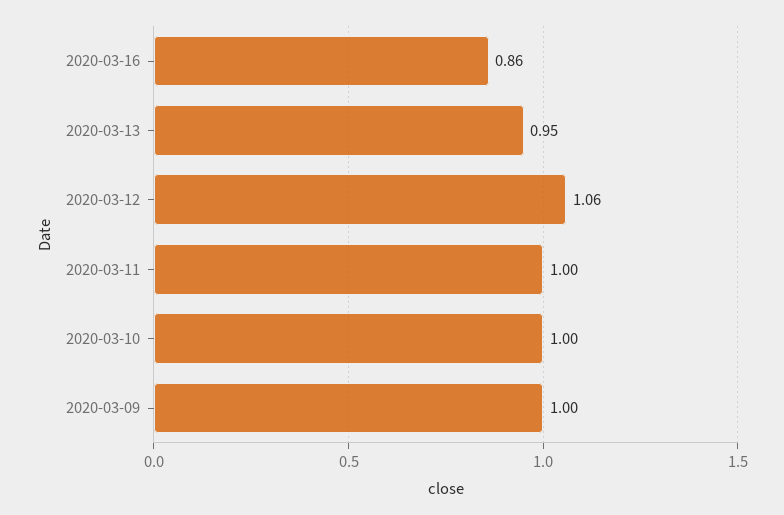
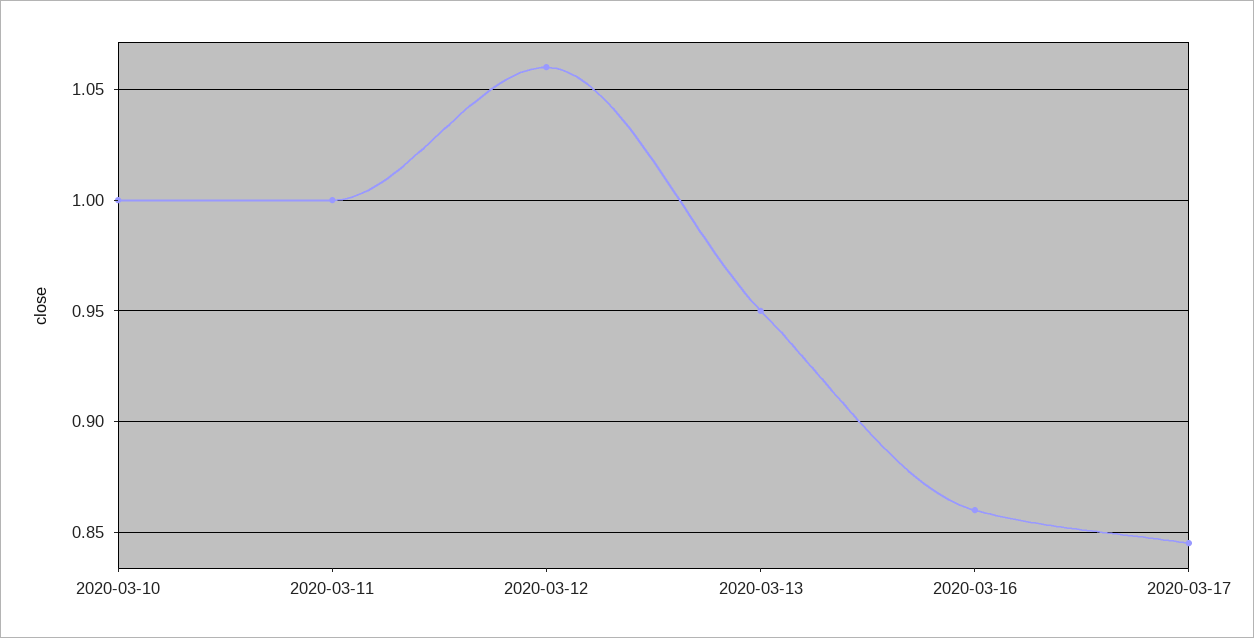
2020-03-09: 1 -> none
2020-03-17: none -> 0.845

